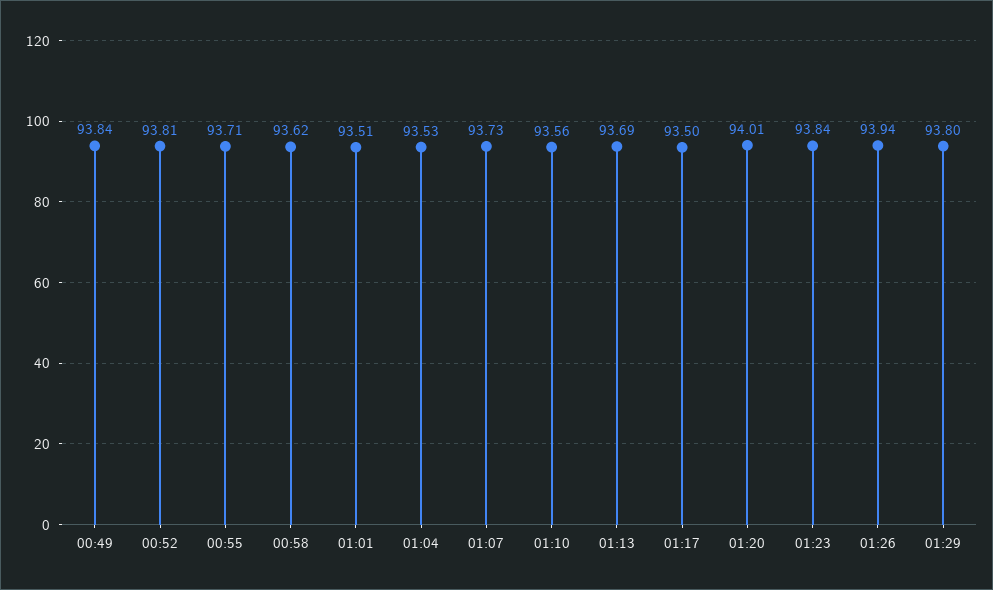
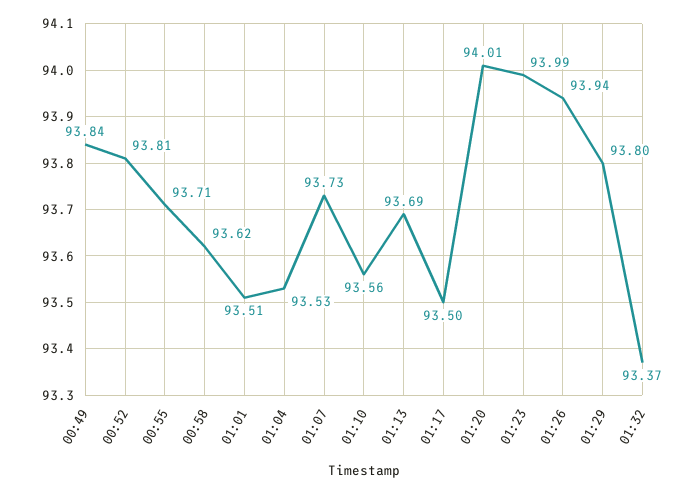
01:23: 93.84 -> 93.99
01:32: none -> 93.37

